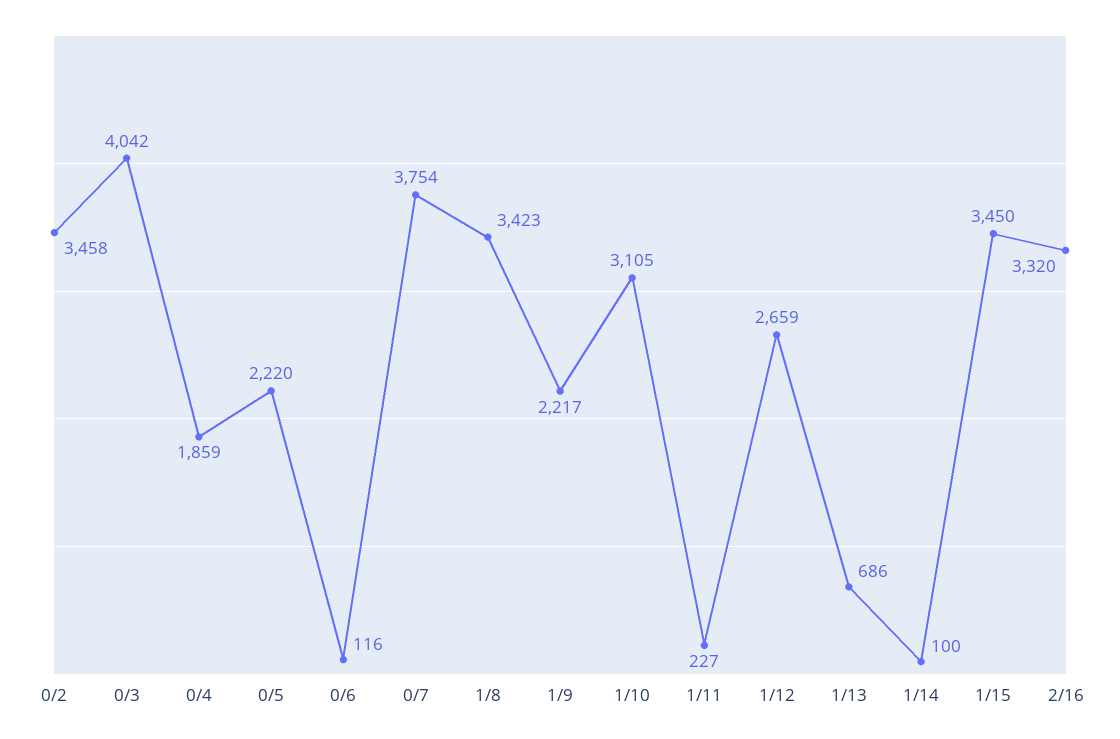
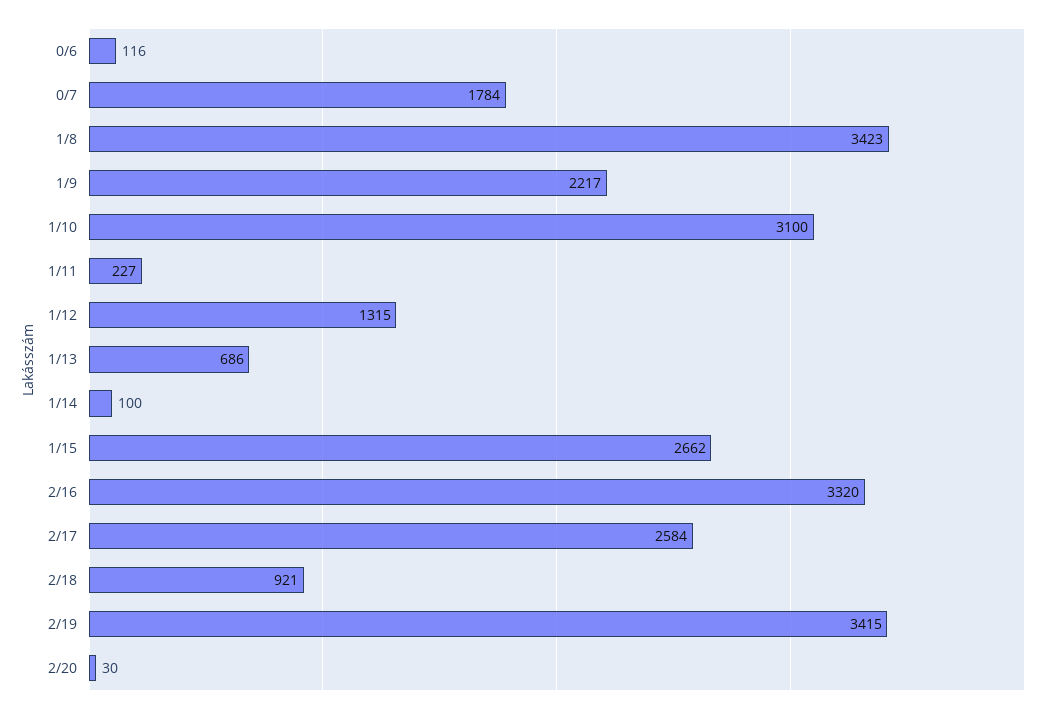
0/2: 3458 -> none
0/3: 4042 -> none
0/4: 1859 -> none
0/5: 2220 -> none
0/7: 3754 -> 1784
1/10: 3105 -> 3100
1/12: 2659 -> 1315
1/15: 3450 -> 2662
2/17: none -> 2584
2/18: none -> 921
2/19: none -> 3415
2/20: none -> 30

